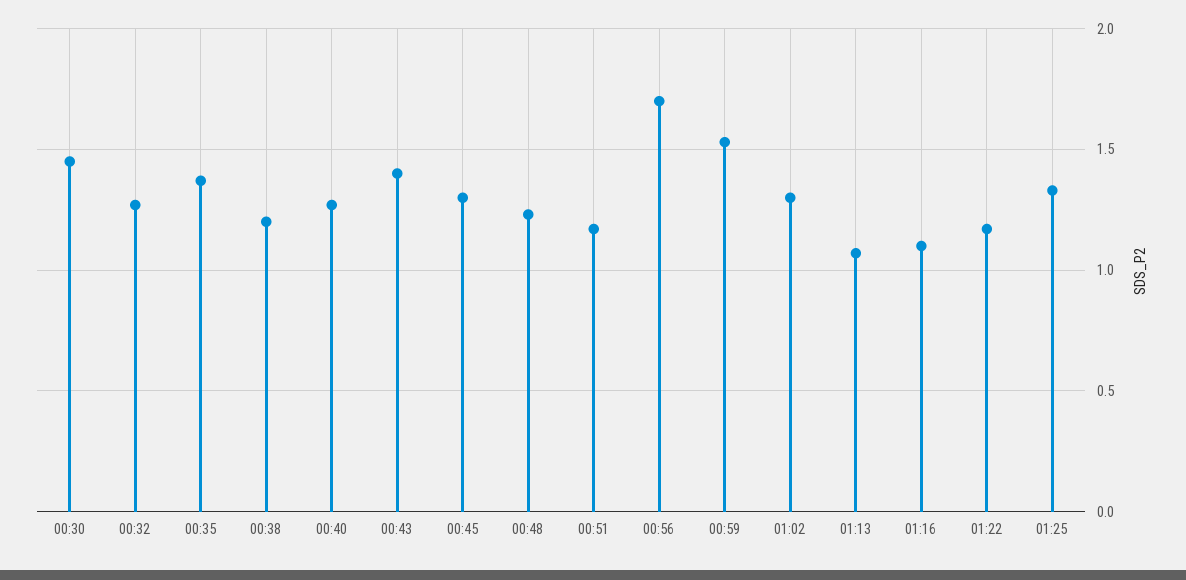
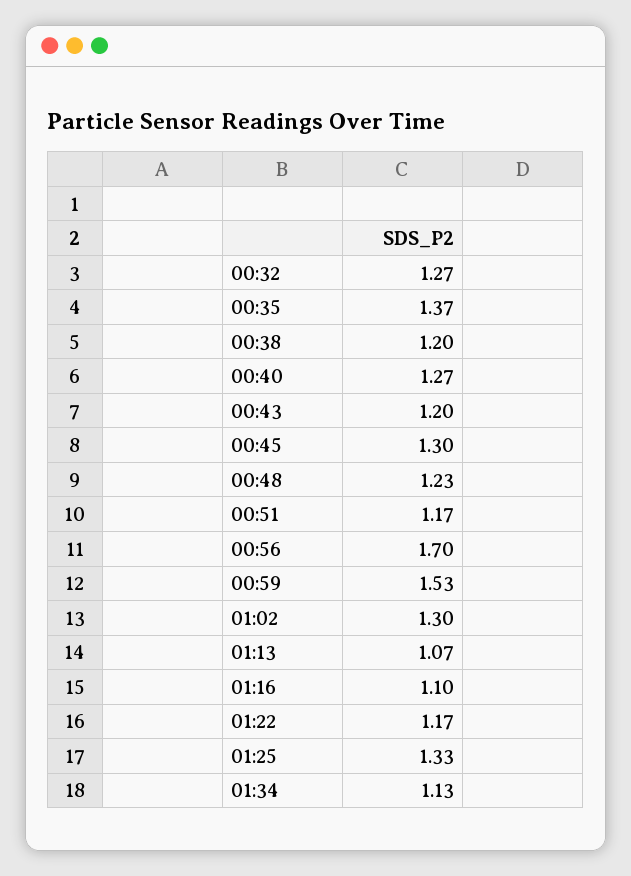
00:30: 1.45 -> none
00:43: 1.4 -> 1.2
01:34: none -> 1.13

